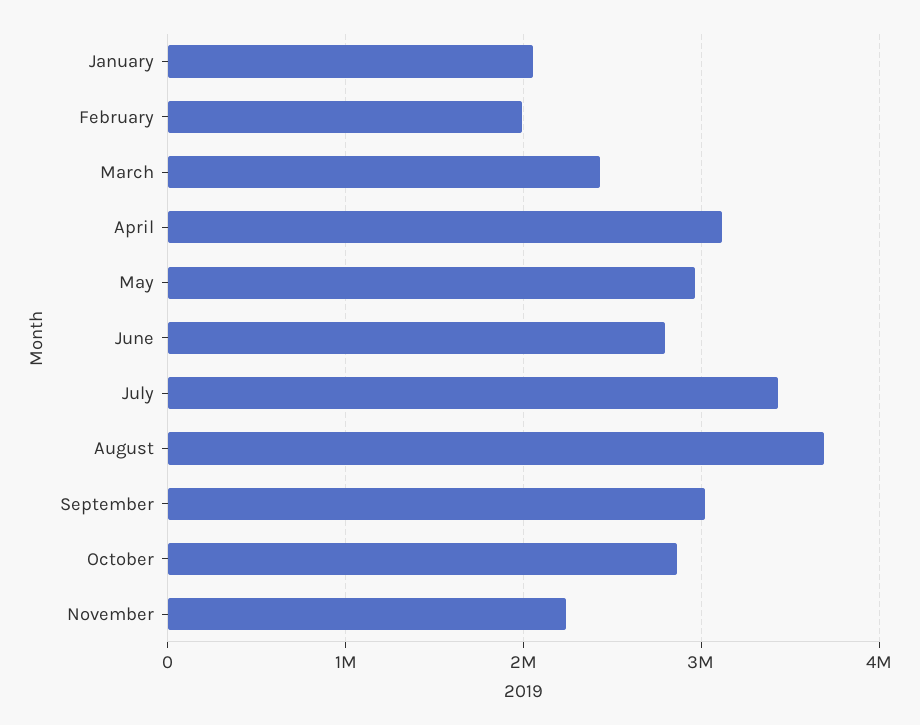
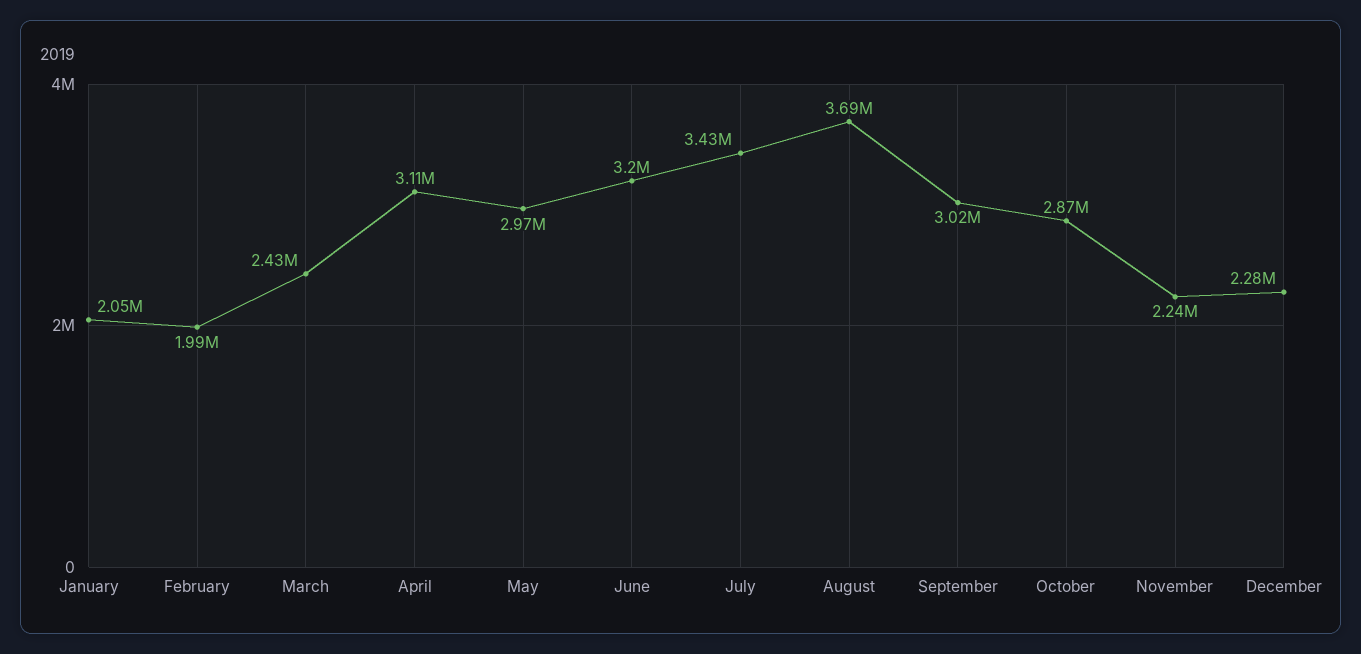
June: 2800000 -> 3200000
December: none -> 2280000

